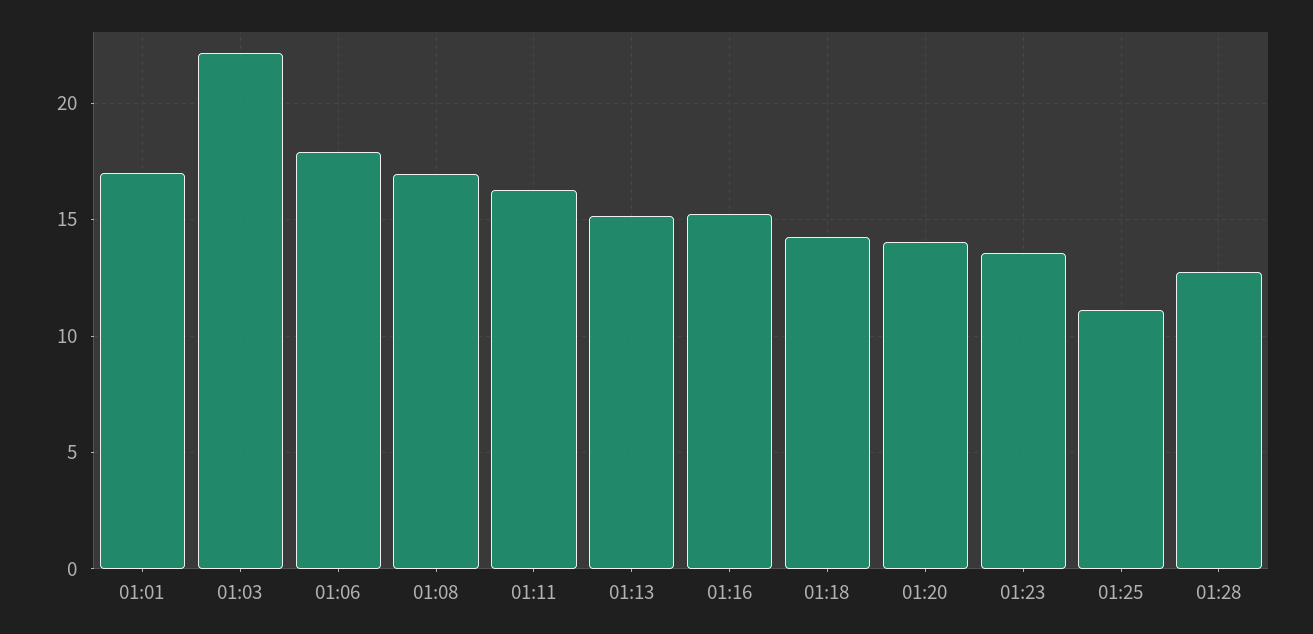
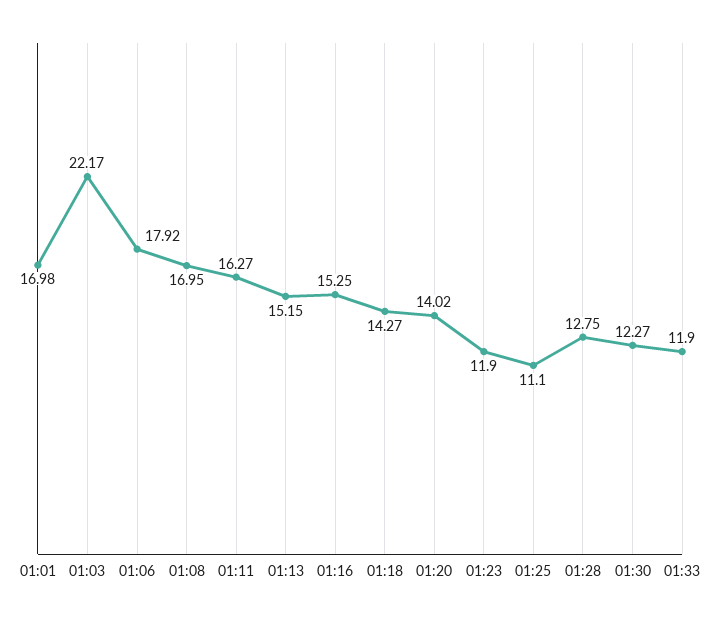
01:23: 13.5 -> 11.9
01:30: none -> 12.27
01:33: none -> 11.9

